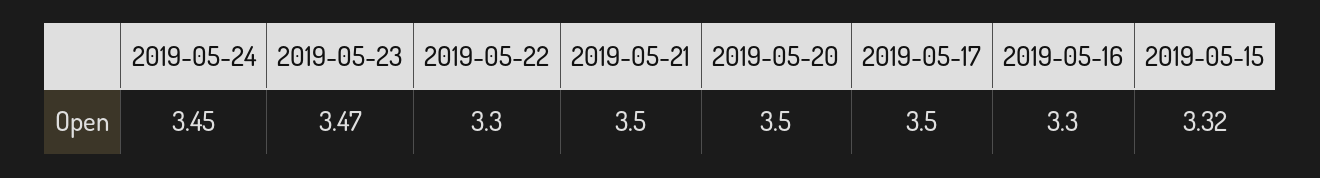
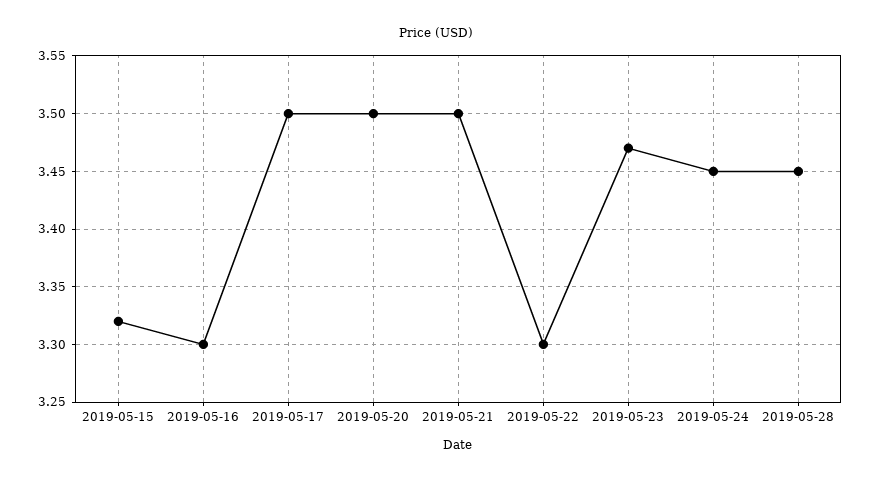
2019-05-28: none -> 3.45

